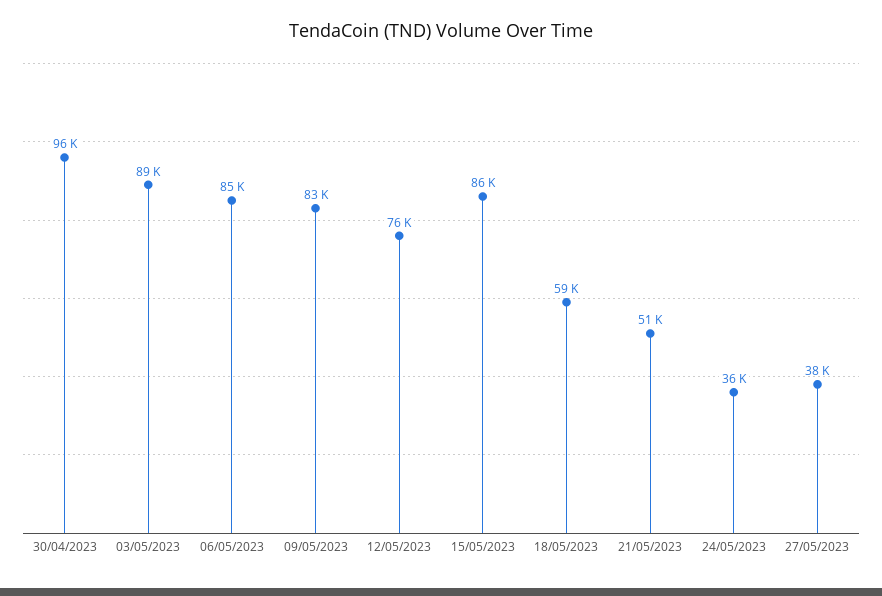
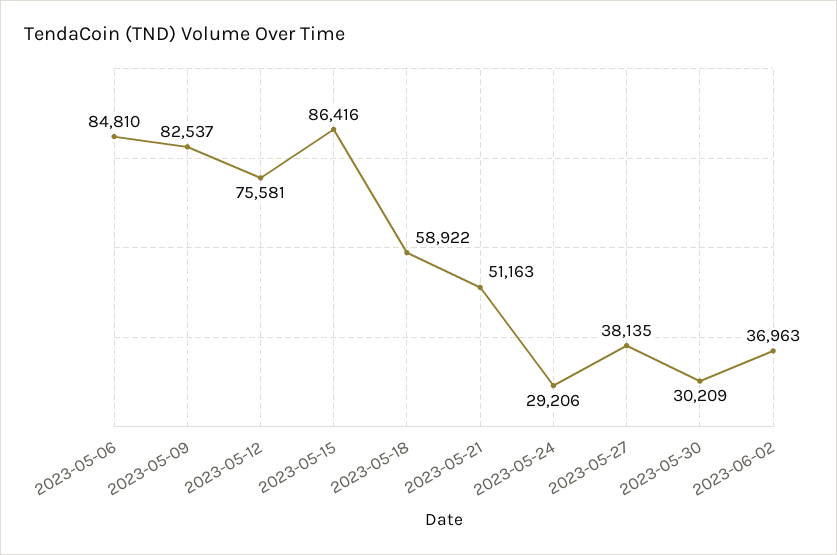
30/04/2023: 96000 -> none
03/05/2023: 89000 -> none
24/05/2023: 36000 -> 29206
2023-05-30: none -> 30209
2023-06-02: none -> 36963

